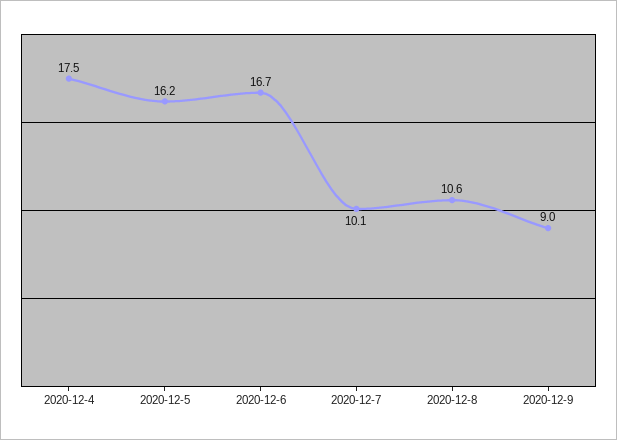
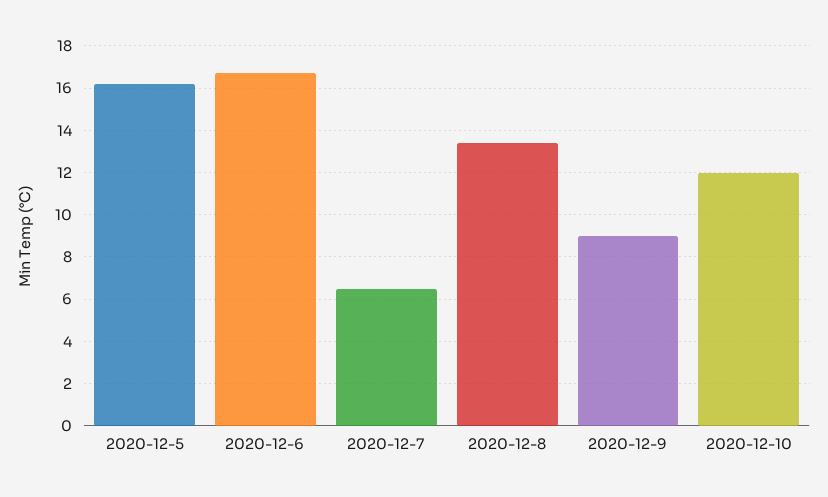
2020-12-4: 17.5 -> none
2020-12-7: 10.1 -> 6.5
2020-12-8: 10.6 -> 13.5
2020-12-10: none -> 12

